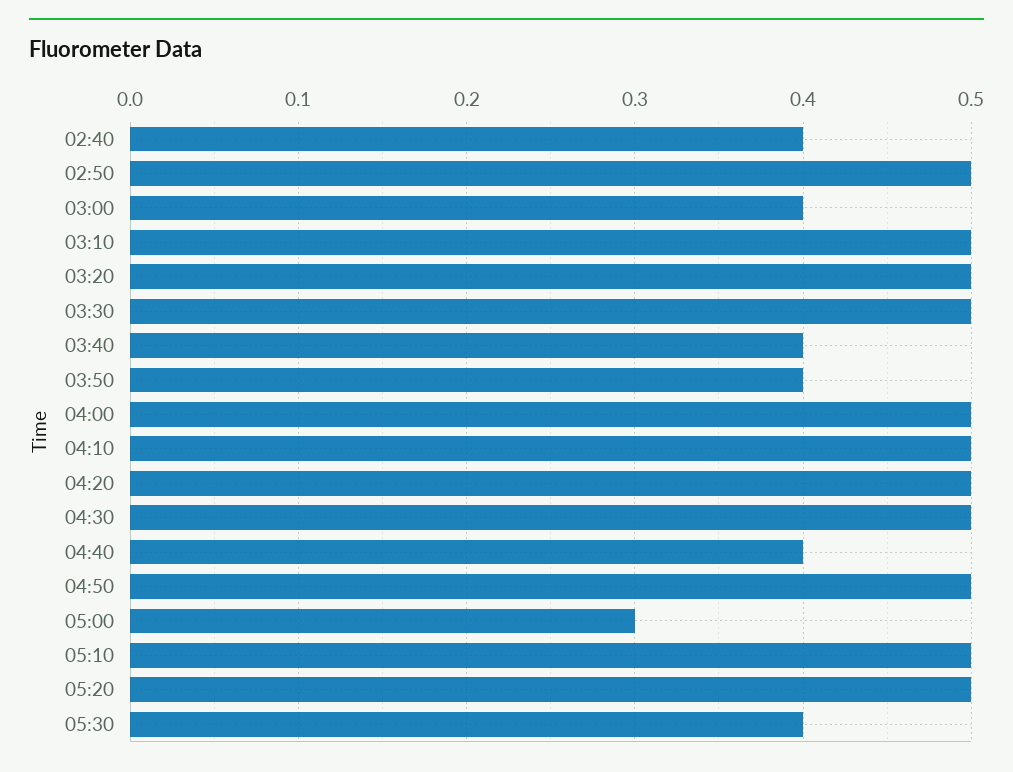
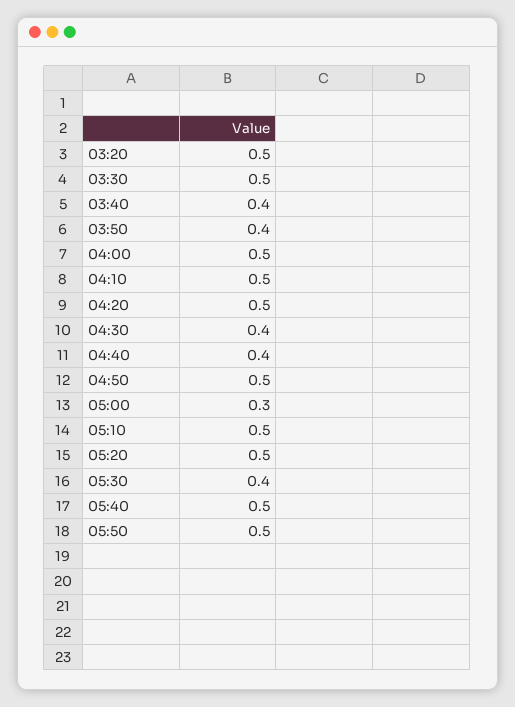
02:40: 0.4 -> none
02:50: 0.5 -> none
03:00: 0.4 -> none
03:10: 0.5 -> none
04:30: 0.5 -> 0.4
05:40: none -> 0.5
05:50: none -> 0.5

